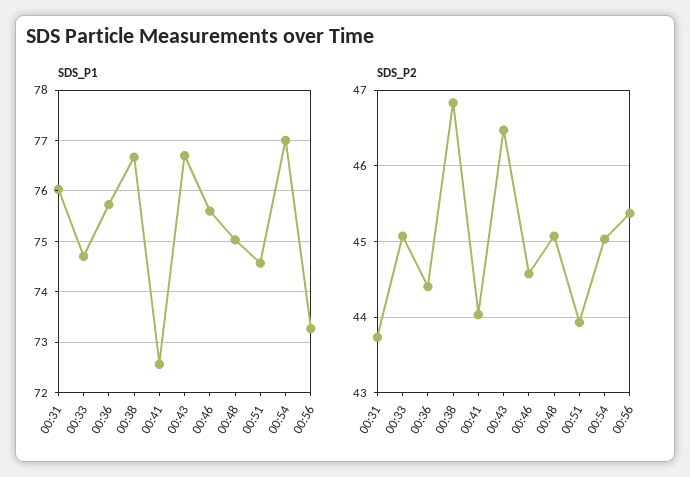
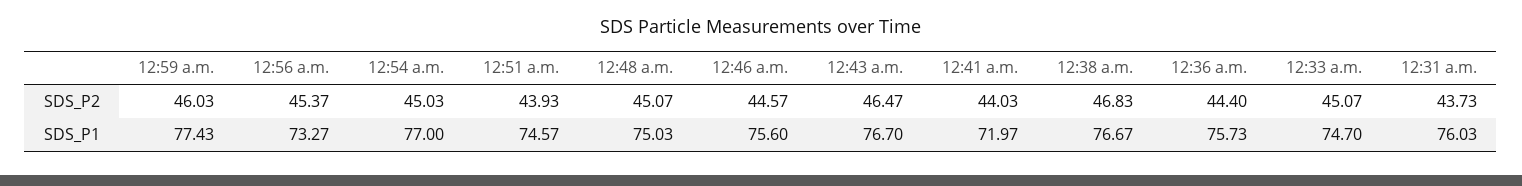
SDS_P1, 00:41: 72.6 -> 71.97
SDS_P2, 12:59 a.m.: none -> 46.03
SDS_P1, 12:59 a.m.: none -> 77.43

